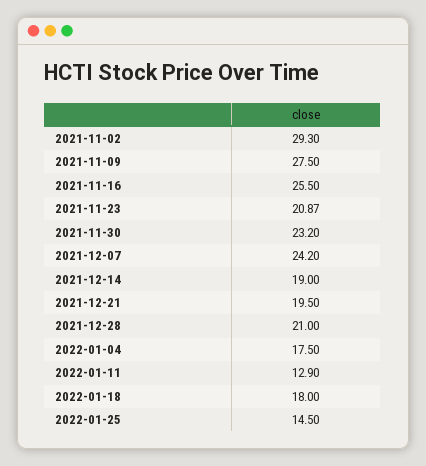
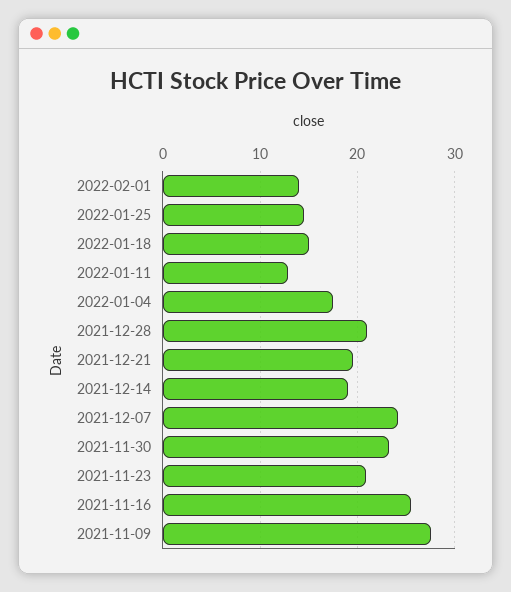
2021-11-02: 29.3 -> none
2022-01-18: 18 -> 15
2022-02-01: none -> 14

